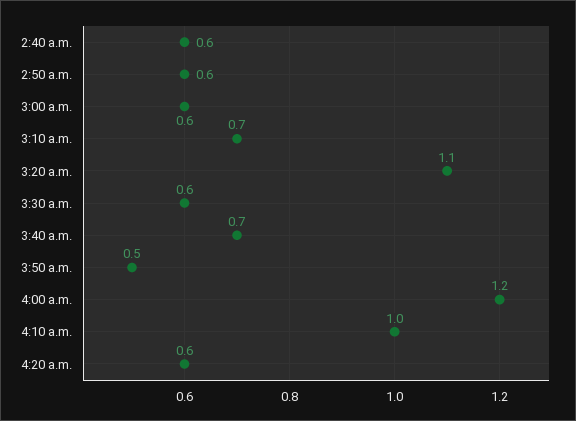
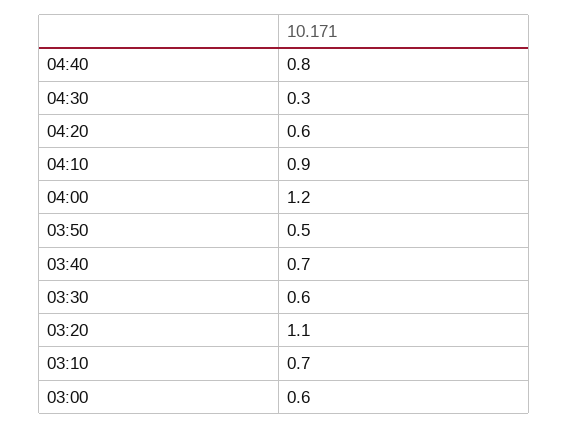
2:40 a.m.: 0.6 -> none
2:50 a.m.: 0.6 -> none
4:10 a.m.: 1 -> 0.9
04:40: none -> 0.8
04:30: none -> 0.3

